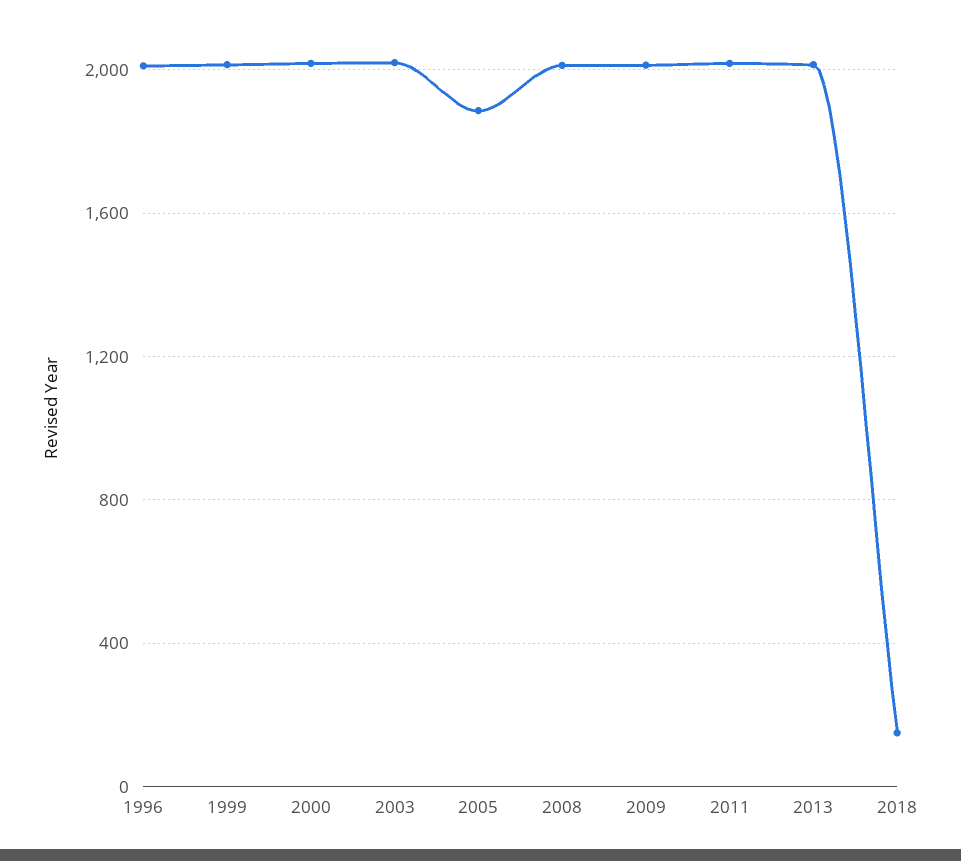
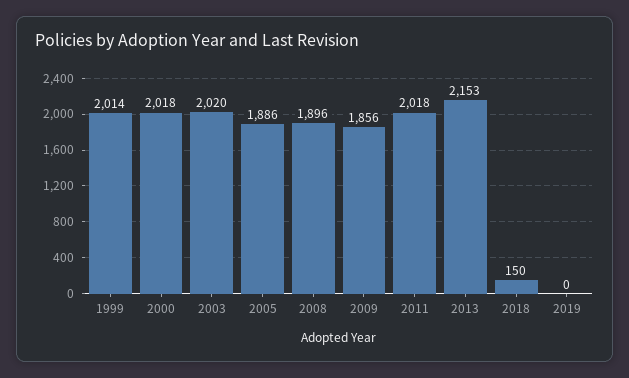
1996: 2000 -> none
2008: 2000 -> 1896
2009: 2000 -> 1856
2013: 2000 -> 2153
2019: none -> 0

